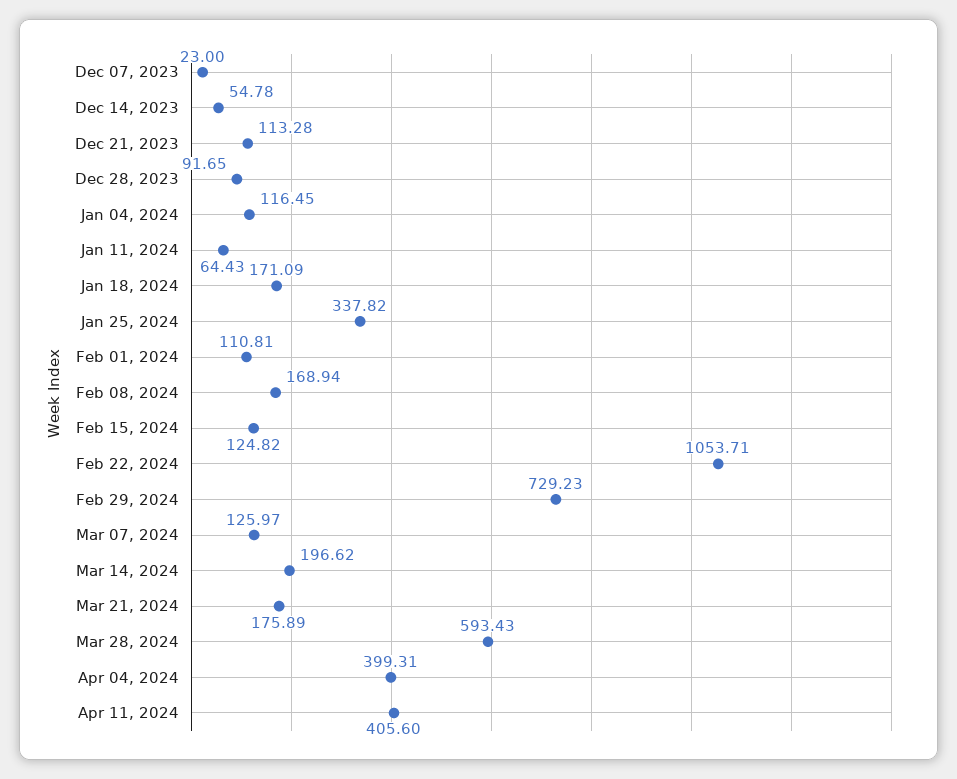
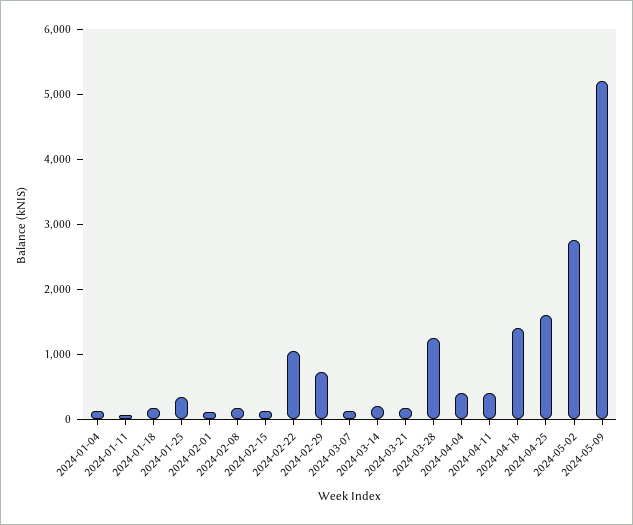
Dec 07, 2023: 23 -> none
Dec 14, 2023: 54.78 -> none
Dec 21, 2023: 113.28 -> none
Dec 28, 2023: 91.65 -> none
Mar 28, 2024: 593.43 -> 1200
2024-04-18: none -> 1400
2024-04-25: none -> 1600
2024-05-02: none -> 2800
2024-05-09: none -> 5200

